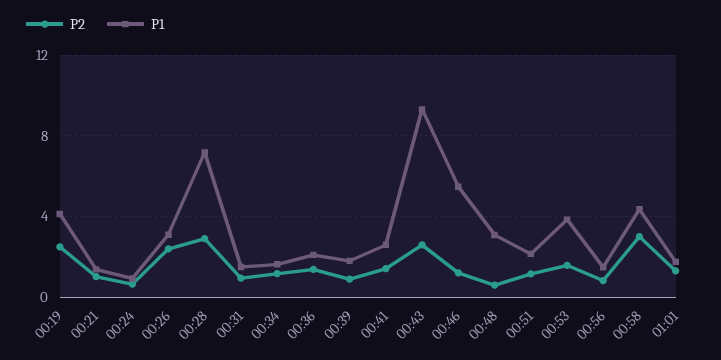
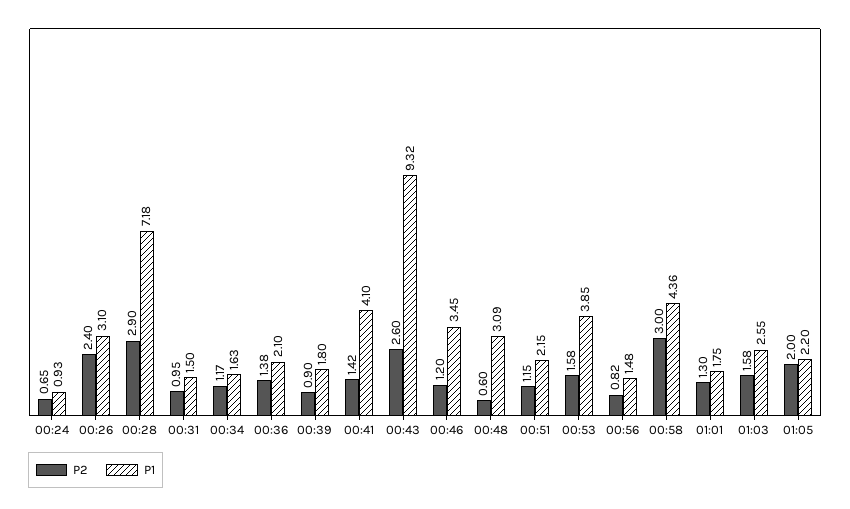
P2, 00:19: 2.5 -> none
P1, 00:19: 4 -> none
P2, 00:21: 1 -> none
P1, 00:21: 1.5 -> none
P1, 00:41: 2.5 -> 4.1
P1, 00:46: 5.5 -> 3.45
P2, 01:03: none -> 1.58
P1, 01:03: none -> 2.55
P2, 01:05: none -> 2
P1, 01:05: none -> 2.2

